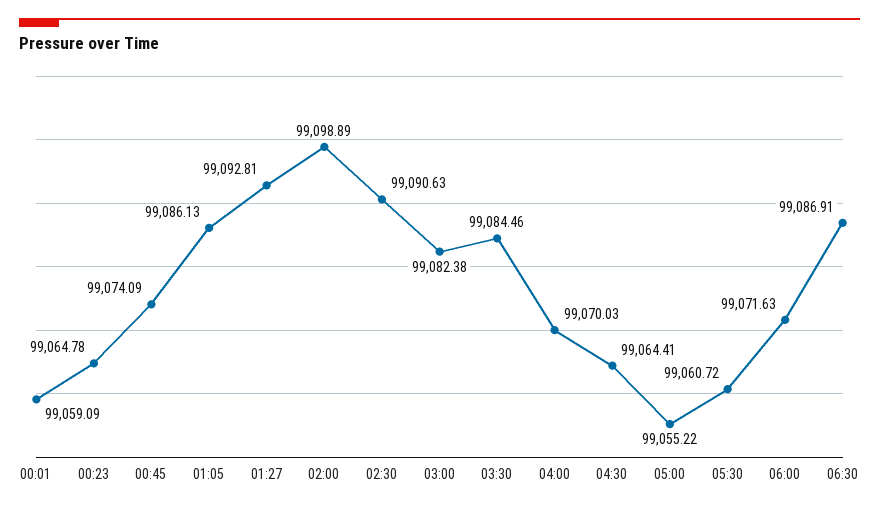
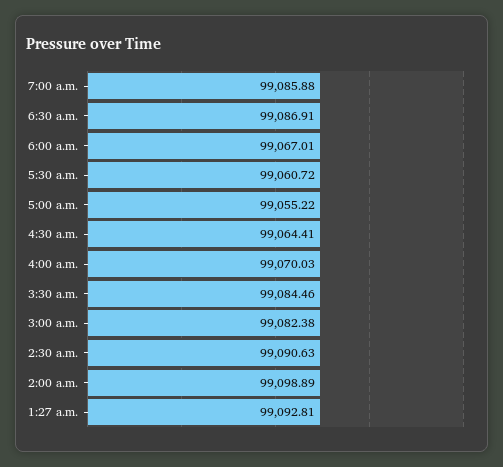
00:01: 99059.09 -> none
00:23: 99064.78 -> none
00:45: 99074.09 -> none
01:05: 99086.13 -> none
06:00: 99071.63 -> 99067.01
7:00 a.m.: none -> 99085.88

